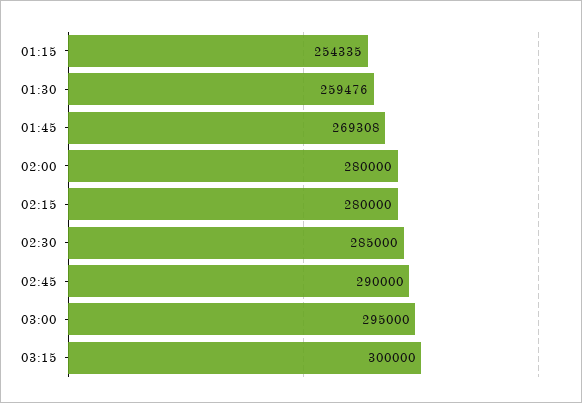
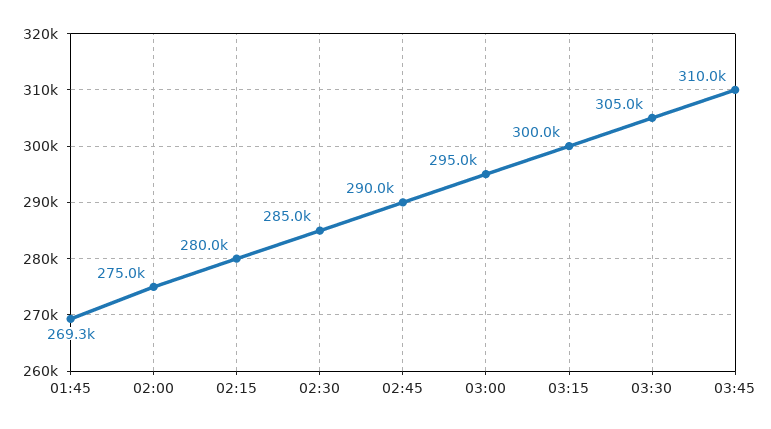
01:15: 254335 -> none
01:30: 259476 -> none
02:00: 280000 -> 275000
03:30: none -> 305000
03:45: none -> 310000

